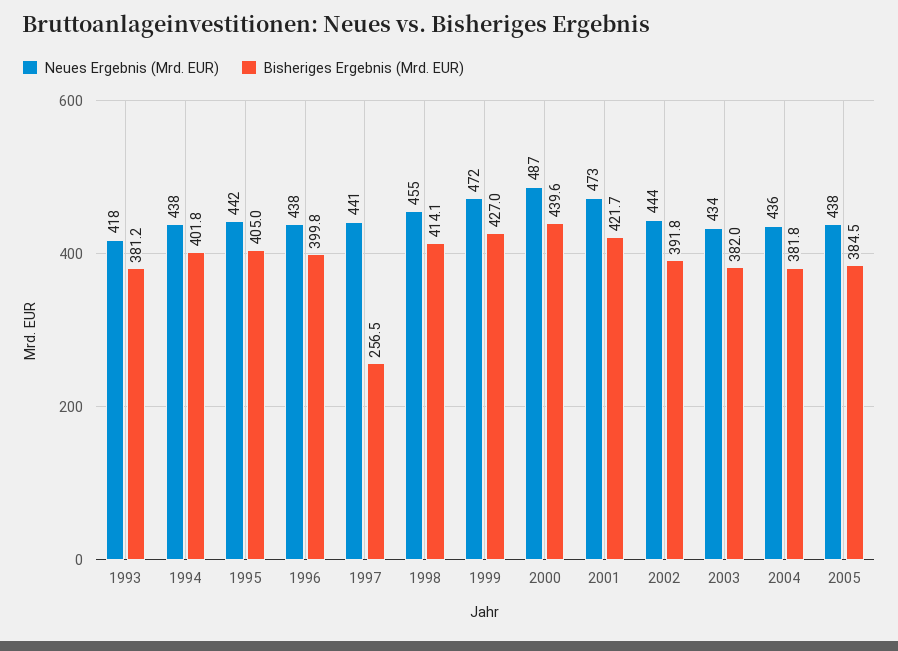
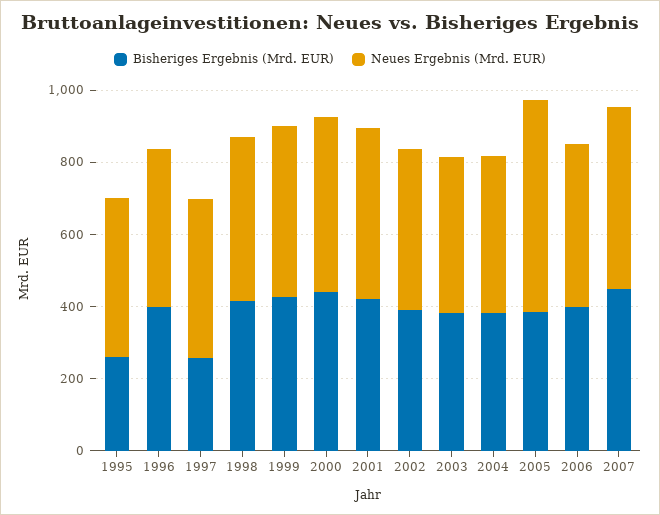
Neues Ergebnis (Mrd. EUR), 1993: 418 -> none
Bisheriges Ergebnis (Mrd. EUR), 1993: 381.2 -> none
Neues Ergebnis (Mrd. EUR), 1994: 438 -> none
Bisheriges Ergebnis (Mrd. EUR), 1994: 401.8 -> none
Bisheriges Ergebnis (Mrd. EUR), 1995: 405 -> 250
Neues Ergebnis (Mrd. EUR), 2005: 438 -> 600
Bisheriges Ergebnis (Mrd. EUR), 2006: none -> 400
Neues Ergebnis (Mrd. EUR), 2006: none -> 450
Bisheriges Ergebnis (Mrd. EUR), 2007: none -> 450
Neues Ergebnis (Mrd. EUR), 2007: none -> 500

